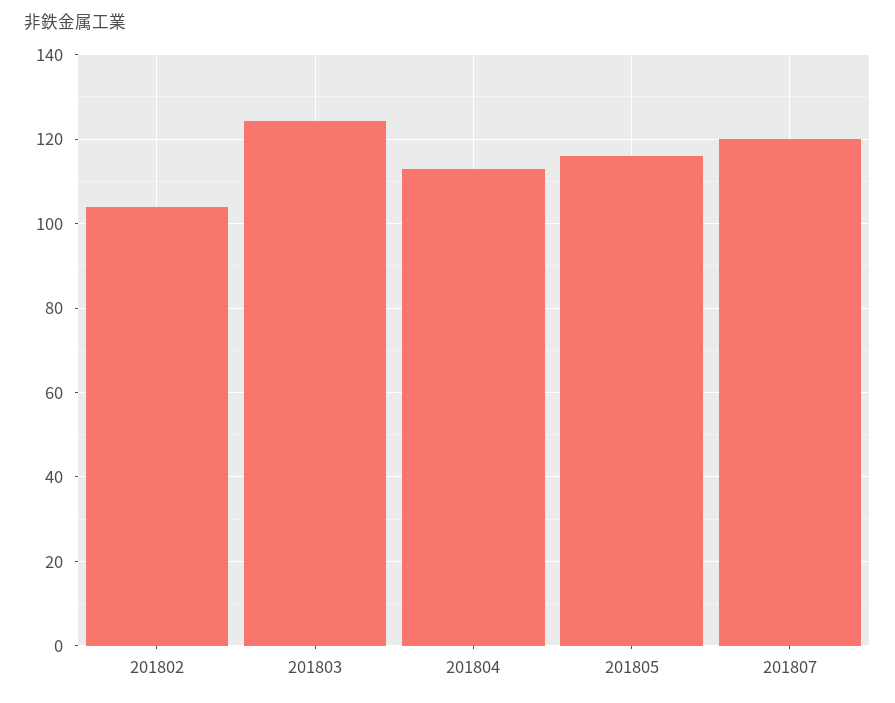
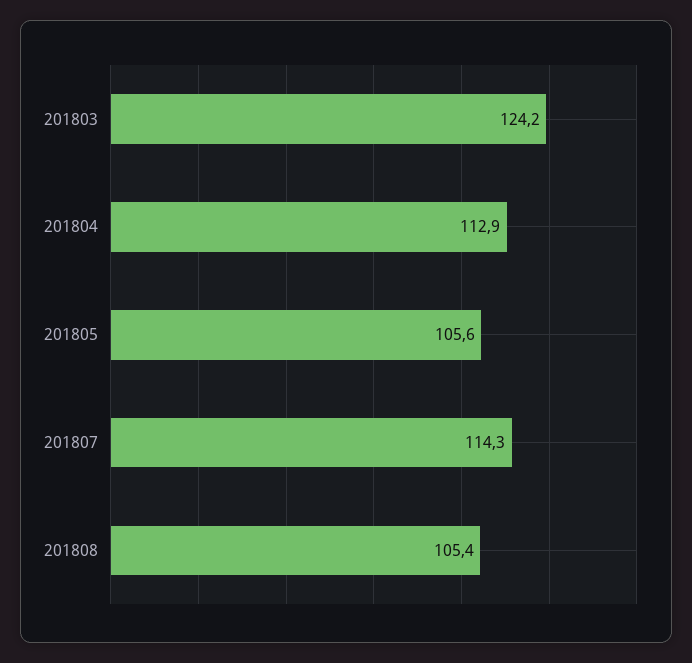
201802: 104 -> none
201805: 116 -> 105.6
201807: 120 -> 114.3
201808: none -> 105.4

